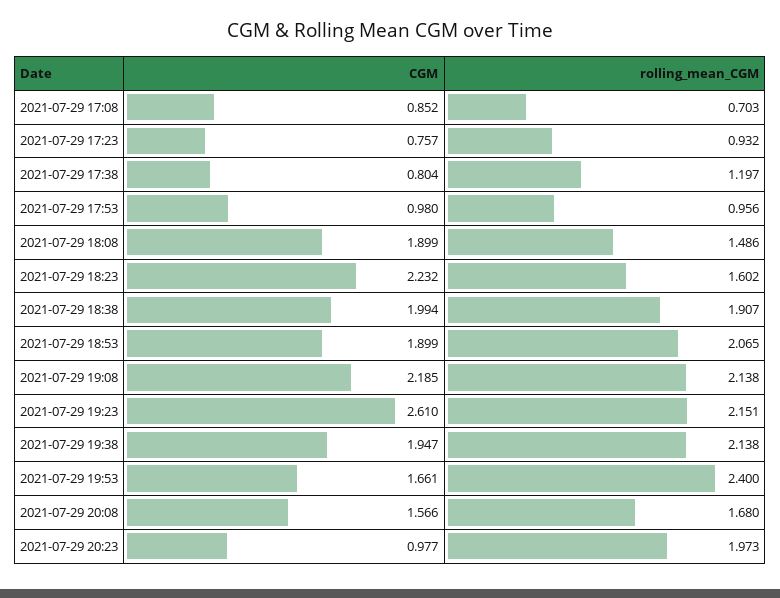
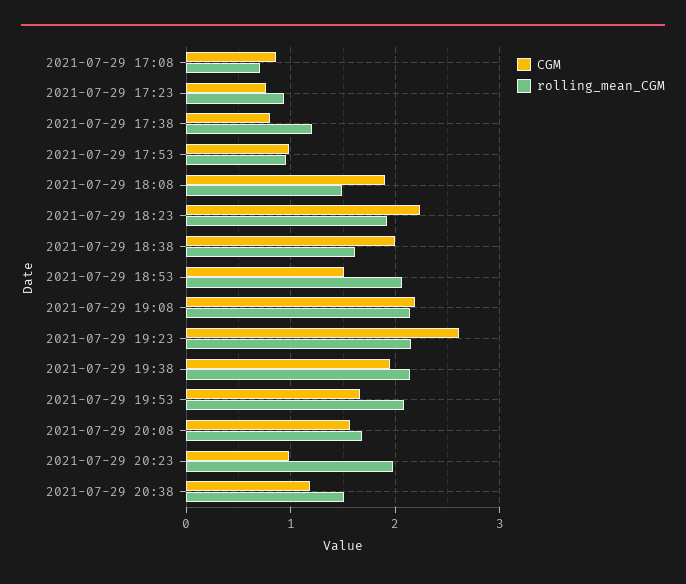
rolling_mean_CGM, 2021-07-29 18:23: 1.602 -> 1.9
rolling_mean_CGM, 2021-07-29 18:38: 1.907 -> 1.6
CGM, 2021-07-29 18:53: 1.899 -> 1.5
rolling_mean_CGM, 2021-07-29 19:53: 2.4 -> 2.1
CGM, 2021-07-29 20:38: none -> 1.2
rolling_mean_CGM, 2021-07-29 20:38: none -> 1.5

